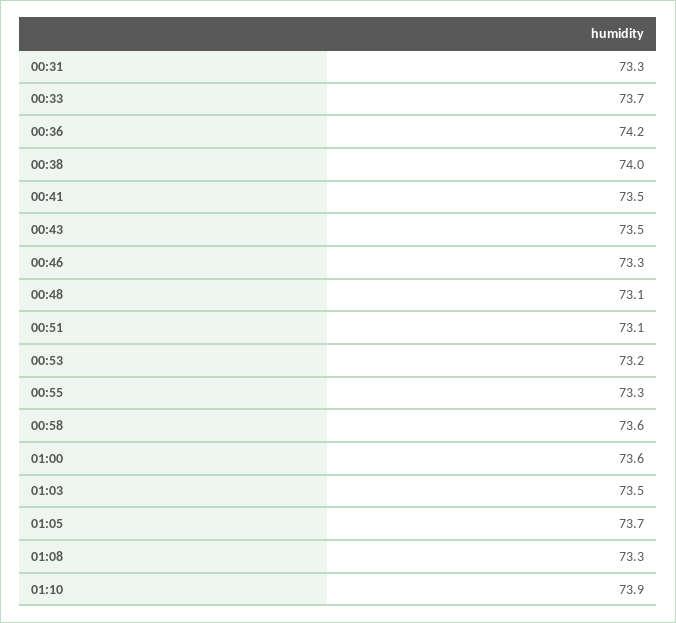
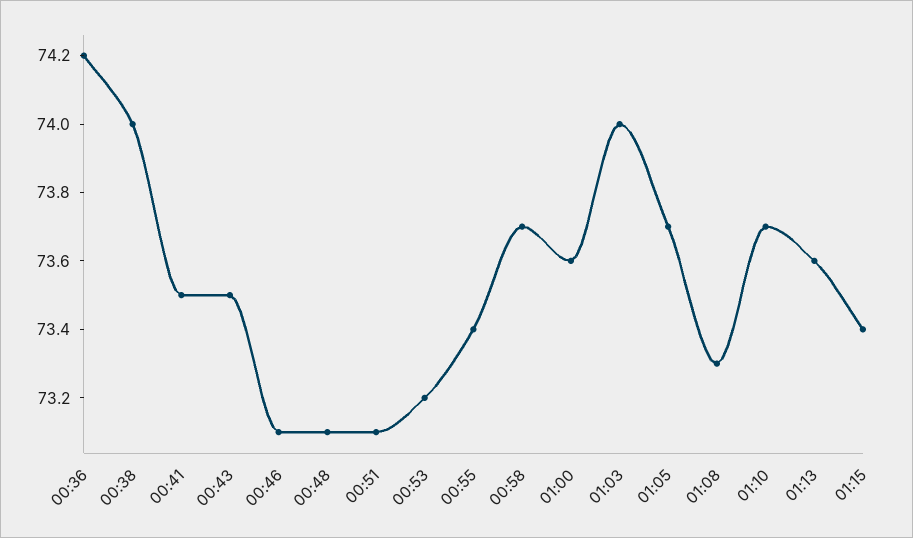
00:31: 73.3 -> none
00:33: 73.7 -> none
00:46: 73.3 -> 73.1
00:55: 73.3 -> 73.4
00:58: 73.6 -> 73.7
01:03: 73.5 -> 74
01:10: 73.9 -> 73.7
01:13: none -> 73.6
01:15: none -> 73.4

